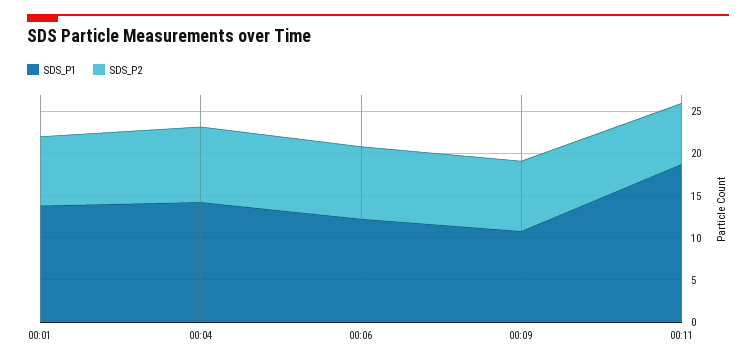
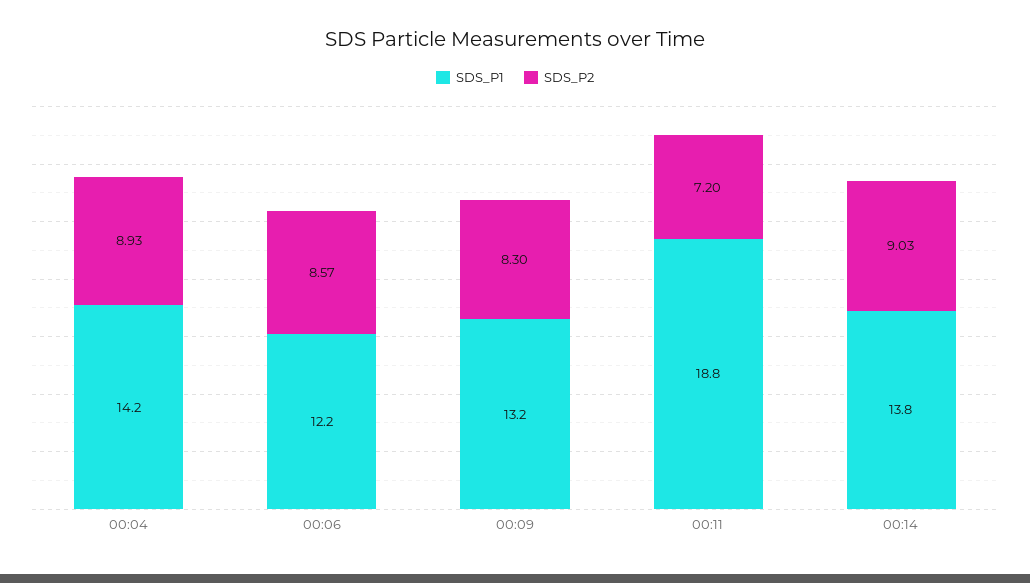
SDS_P1, 00:01: 14 -> none
SDS_P2, 00:01: 8 -> none
SDS_P1, 00:09: 11 -> 13.2
SDS_P1, 00:14: none -> 13.8
SDS_P2, 00:14: none -> 9.03

